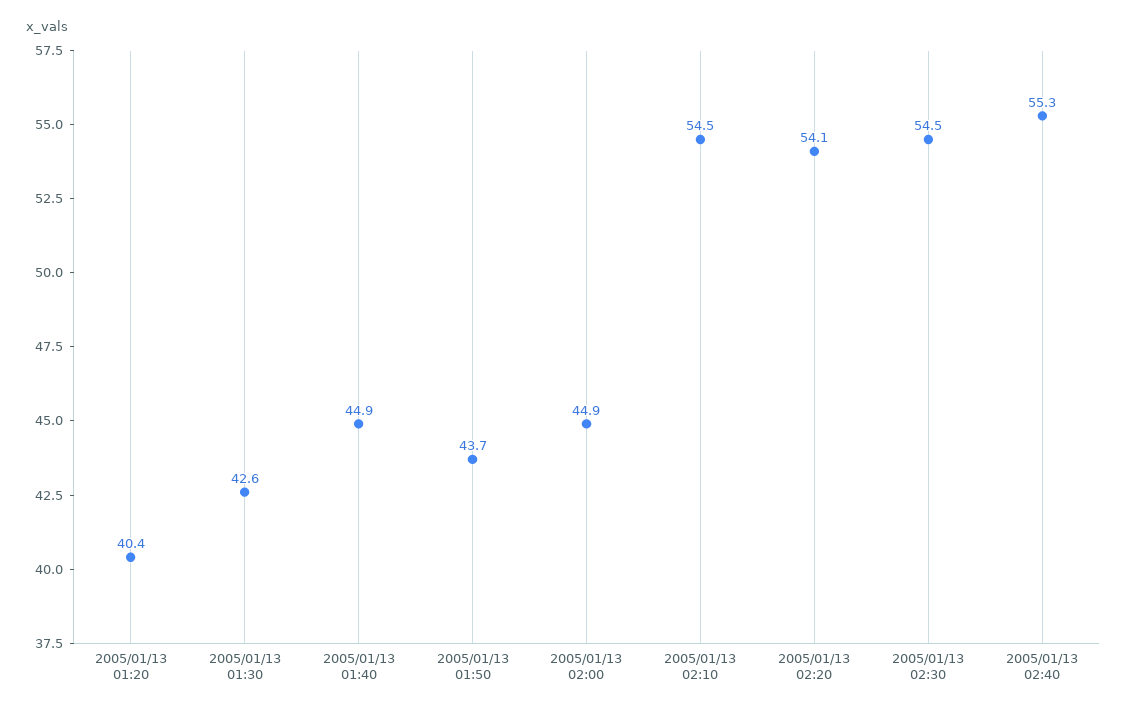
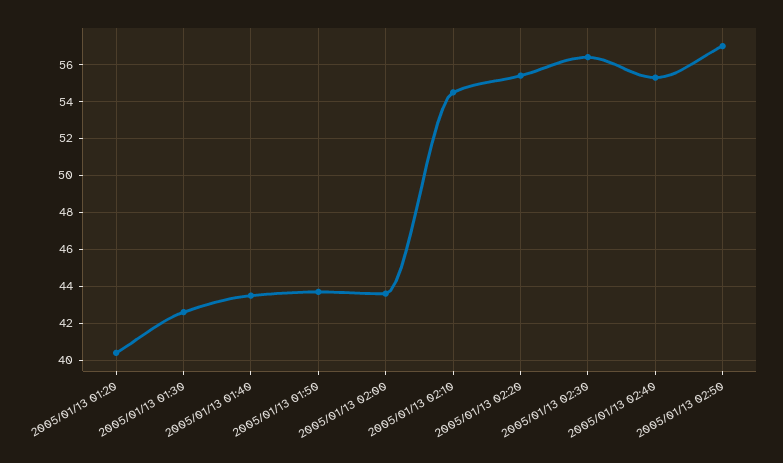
2005/01/13 01:40: 44.9 -> 43.5
2005/01/13 02:00: 44.9 -> 43.5
2005/01/13 02:20: 54.1 -> 55.5
2005/01/13 02:30: 54.5 -> 56.5
2005/01/13 02:50: none -> 57

